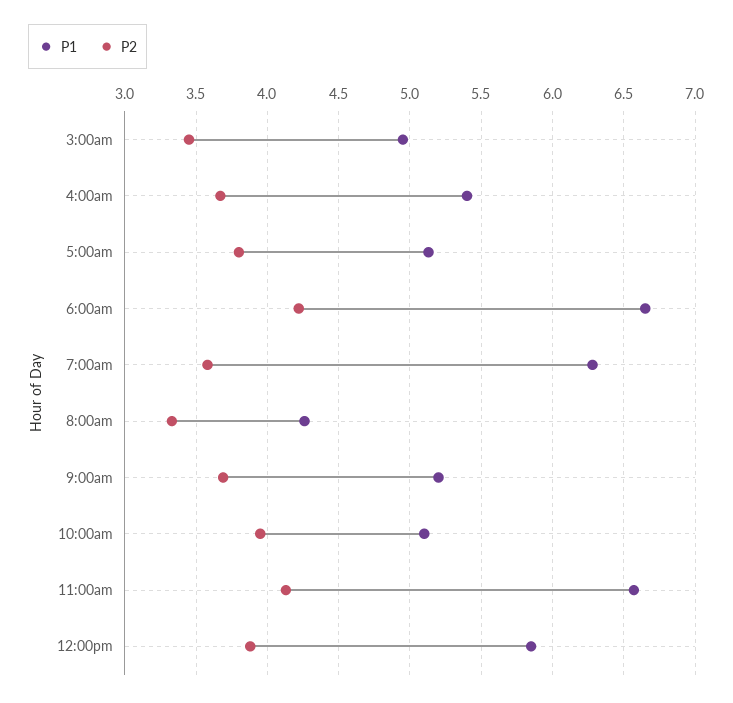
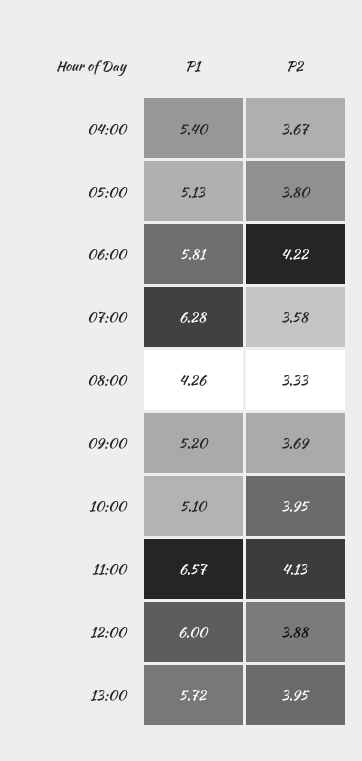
P1, 3:00am: 4.95 -> none
P2, 3:00am: 3.45 -> none
P1, 6:00am: 6.65 -> 5.81
P1, 12:00pm: 5.85 -> 6
P1, 13:00: none -> 5.72
P2, 13:00: none -> 3.95

